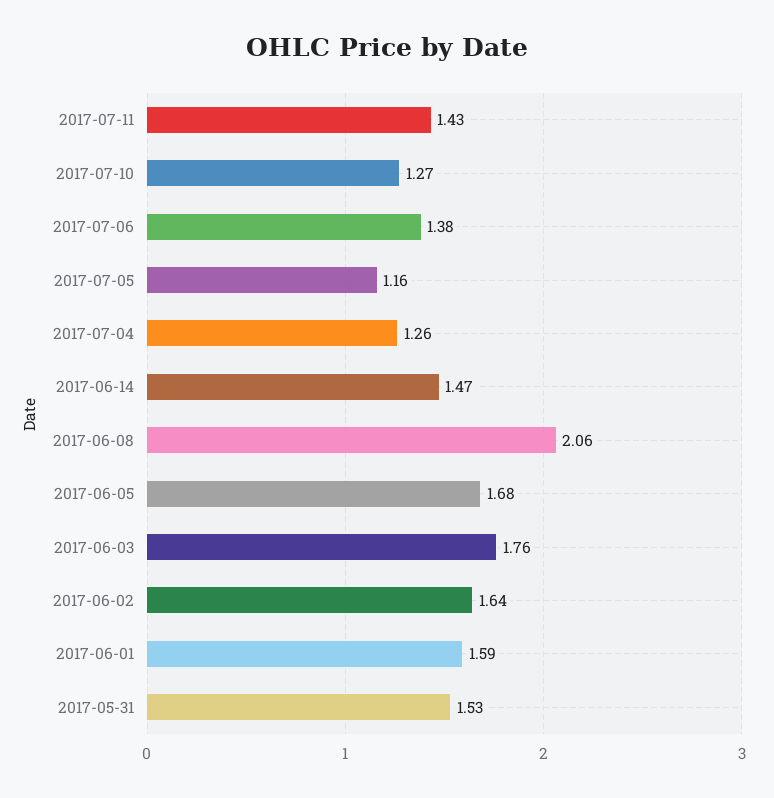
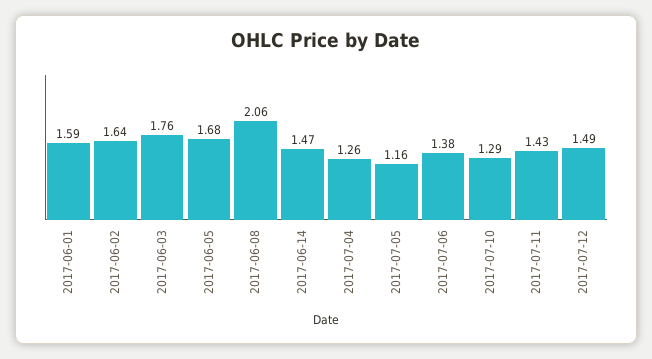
2017-07-10: 1.27 -> 1.29
2017-05-31: 1.53 -> none
2017-07-12: none -> 1.49

